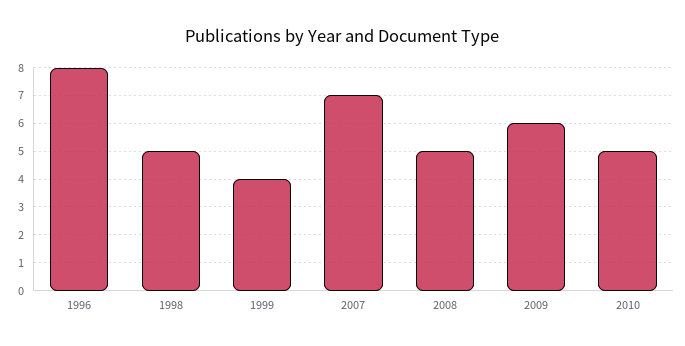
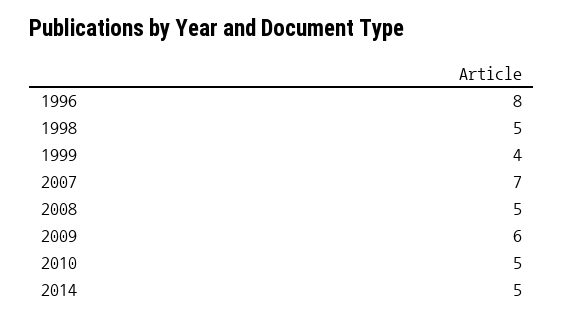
2014: none -> 5

